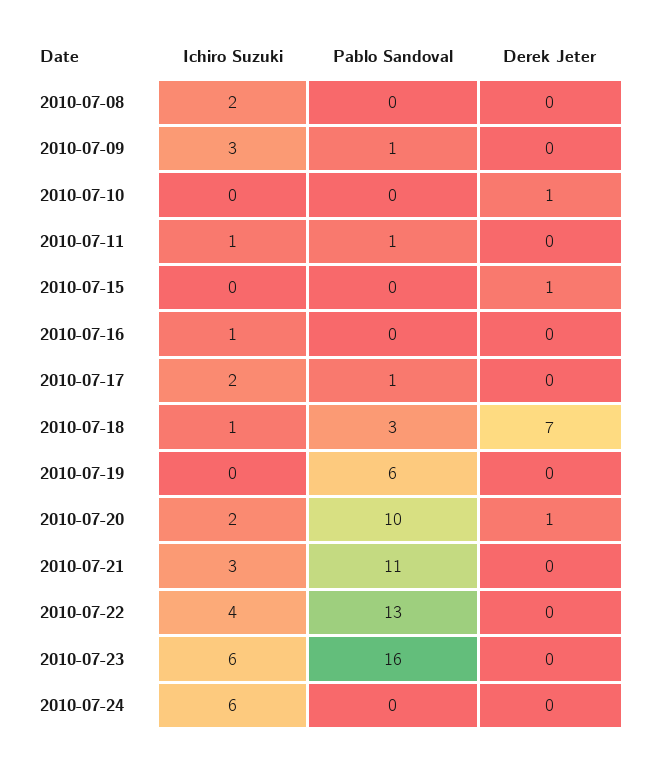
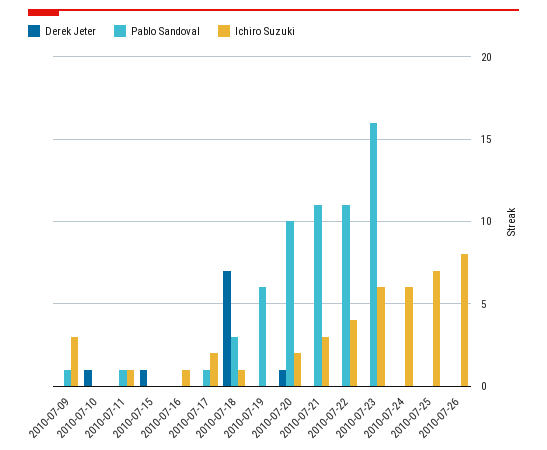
Ichiro Suzuki, 2010-07-08: 2 -> none
Pablo Sandoval, 2010-07-08: 0 -> none
Derek Jeter, 2010-07-08: 0 -> none
Pablo Sandoval, 2010-07-22: 13 -> 11
Derek Jeter, 2010-07-25: none -> 0
Pablo Sandoval, 2010-07-25: none -> 0
Ichiro Suzuki, 2010-07-25: none -> 7
Derek Jeter, 2010-07-26: none -> 0
Pablo Sandoval, 2010-07-26: none -> 0
Ichiro Suzuki, 2010-07-26: none -> 8

